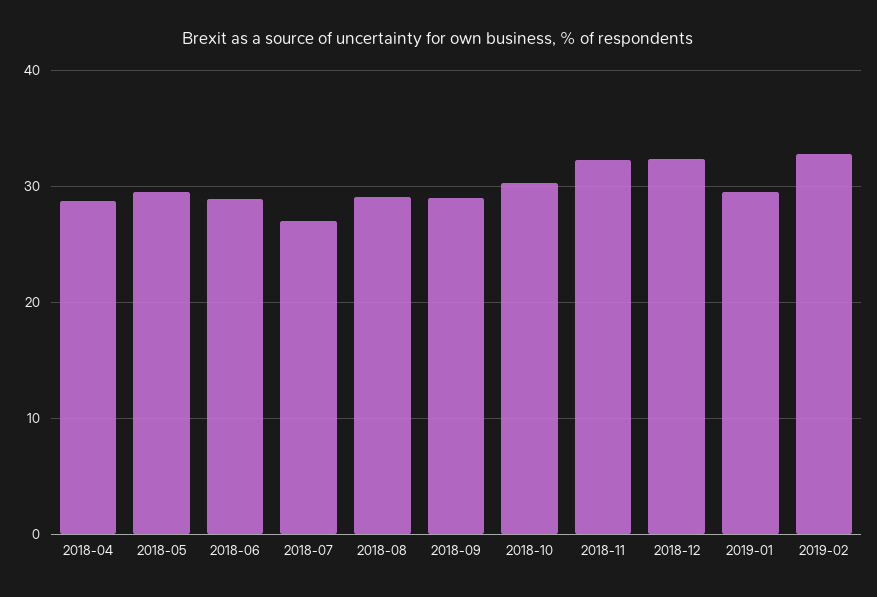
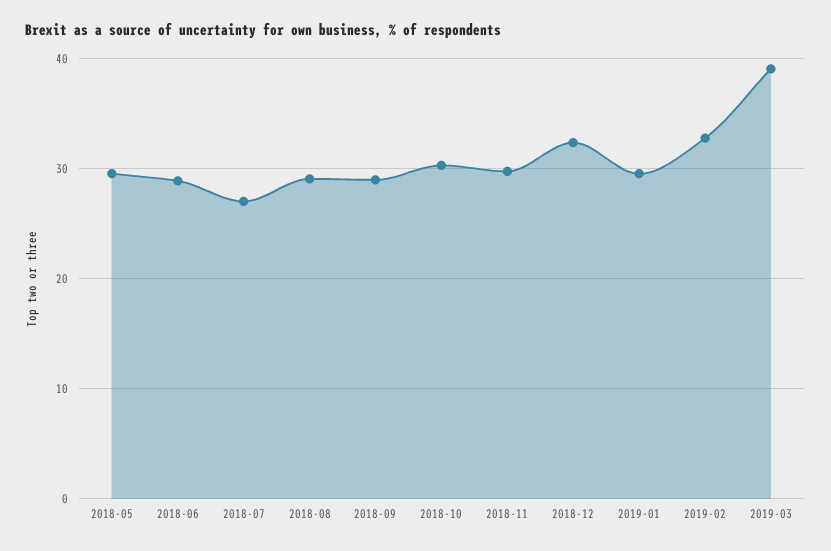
2018-04: 29 -> none
2018-11: 32 -> 30
2019-03: none -> 39

